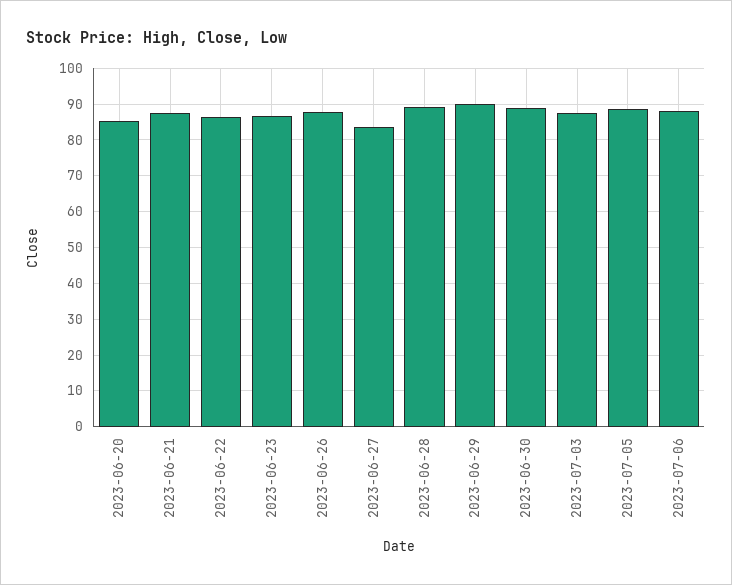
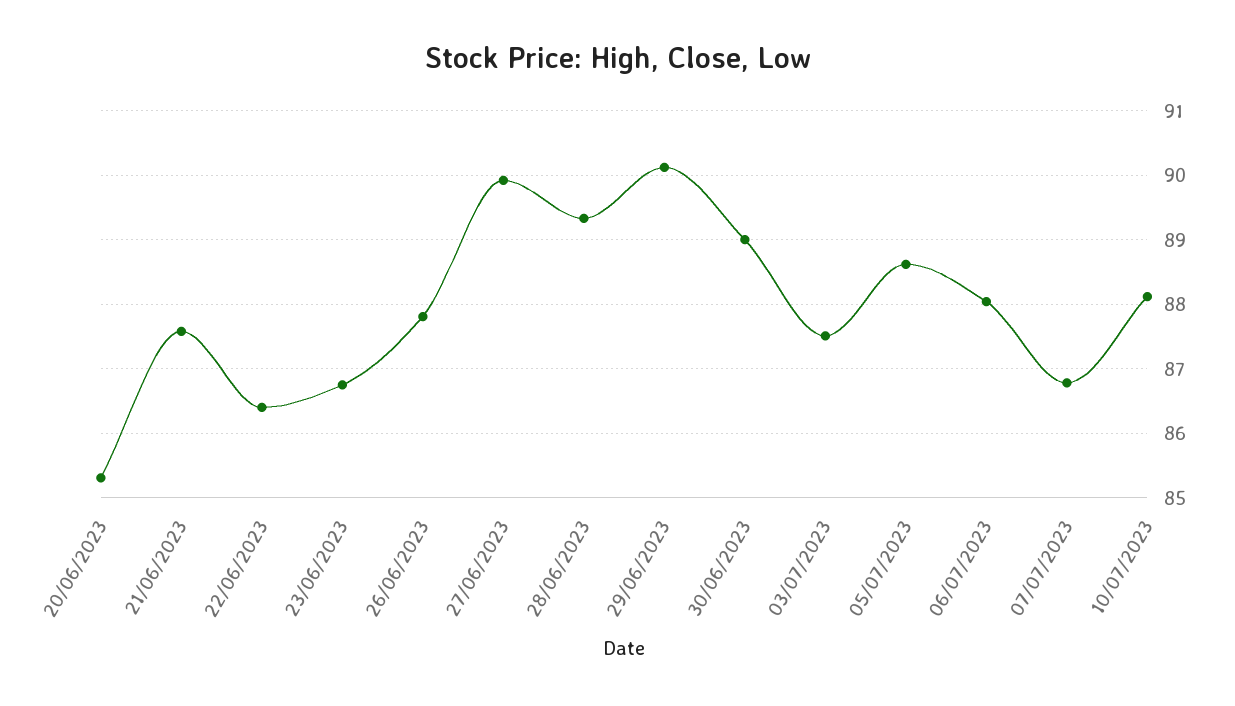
2023-06-27: 84 -> 89.9
07/07/2023: none -> 86.8
10/07/2023: none -> 88.1

